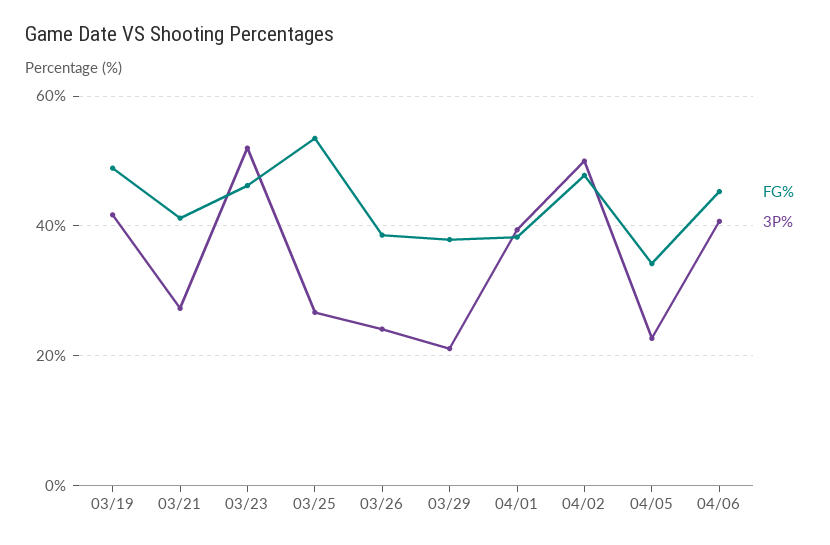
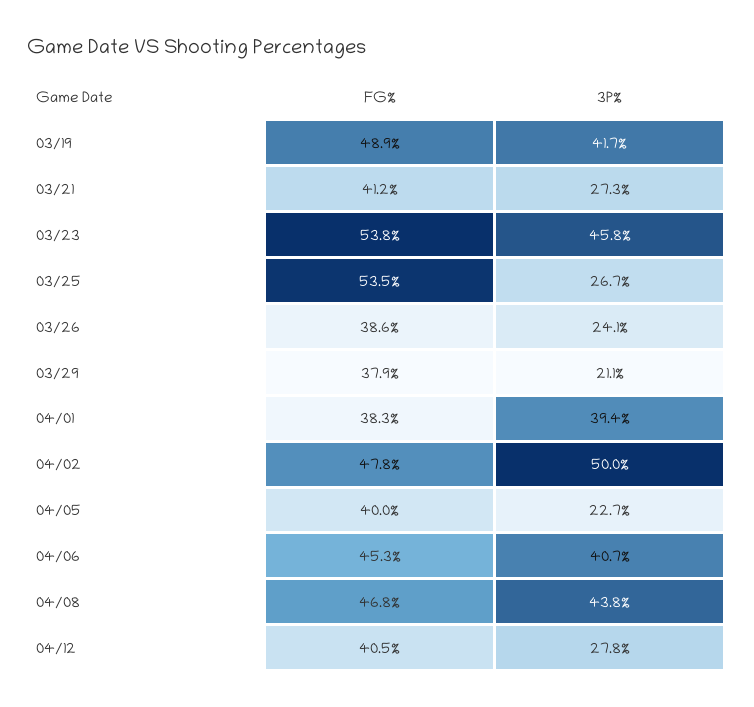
FG%, 03/23: 46 -> 53.8
3P%, 03/23: 52 -> 45.8
FG%, 04/05: 34 -> 40
FG%, 04/08: none -> 46.8
3P%, 04/08: none -> 43.8
FG%, 04/12: none -> 40.5
3P%, 04/12: none -> 27.8

